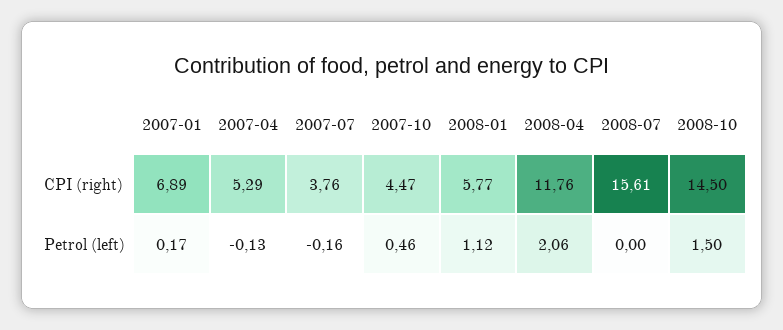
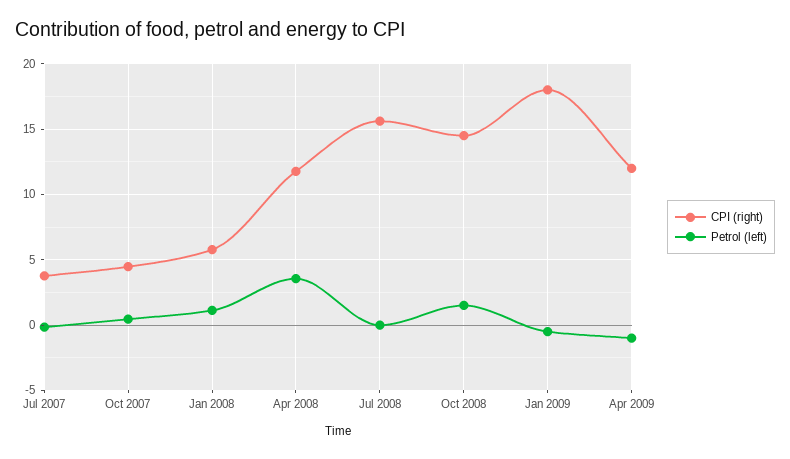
CPI (right), 2007-01: 6.89 -> none
CPI (right), 2007-04: 5.29 -> none
Petrol (left), 2007-01: 0.17 -> none
Petrol (left), 2007-04: -0.13 -> none
Petrol (left), 2008-04: 2.06 -> 3.5
CPI (right), Jan 2009: none -> 18
Petrol (left), Jan 2009: none -> -0.5
CPI (right), Apr 2009: none -> 12
Petrol (left), Apr 2009: none -> -1

